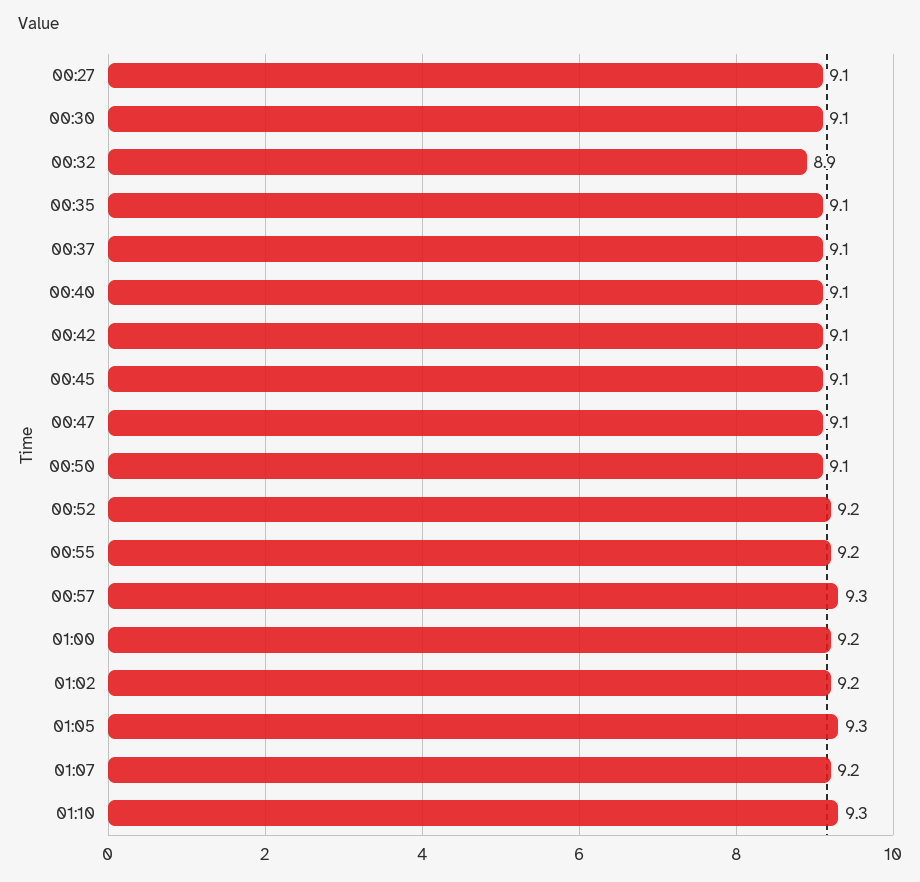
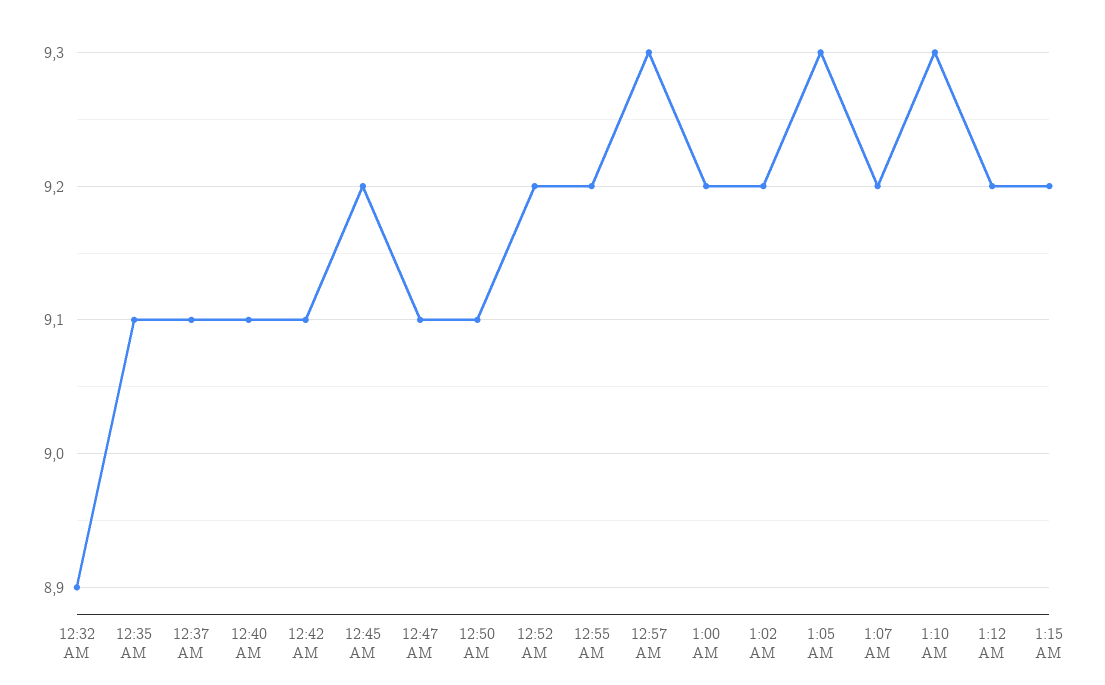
00:27: 9.1 -> none
00:30: 9.1 -> none
00:45: 9.1 -> 9.2
1:12 AM: none -> 9.2
1:15 AM: none -> 9.2

